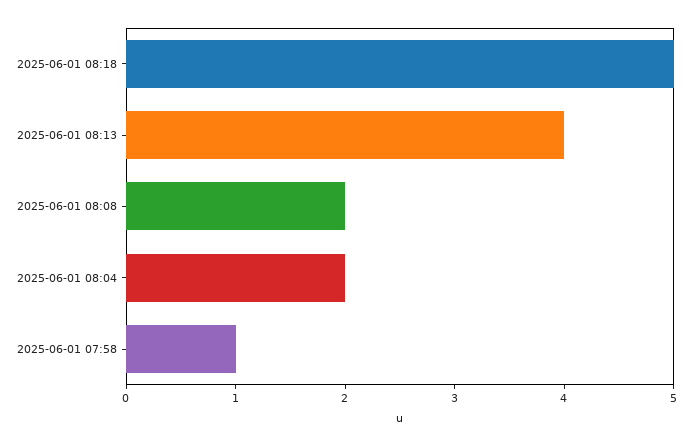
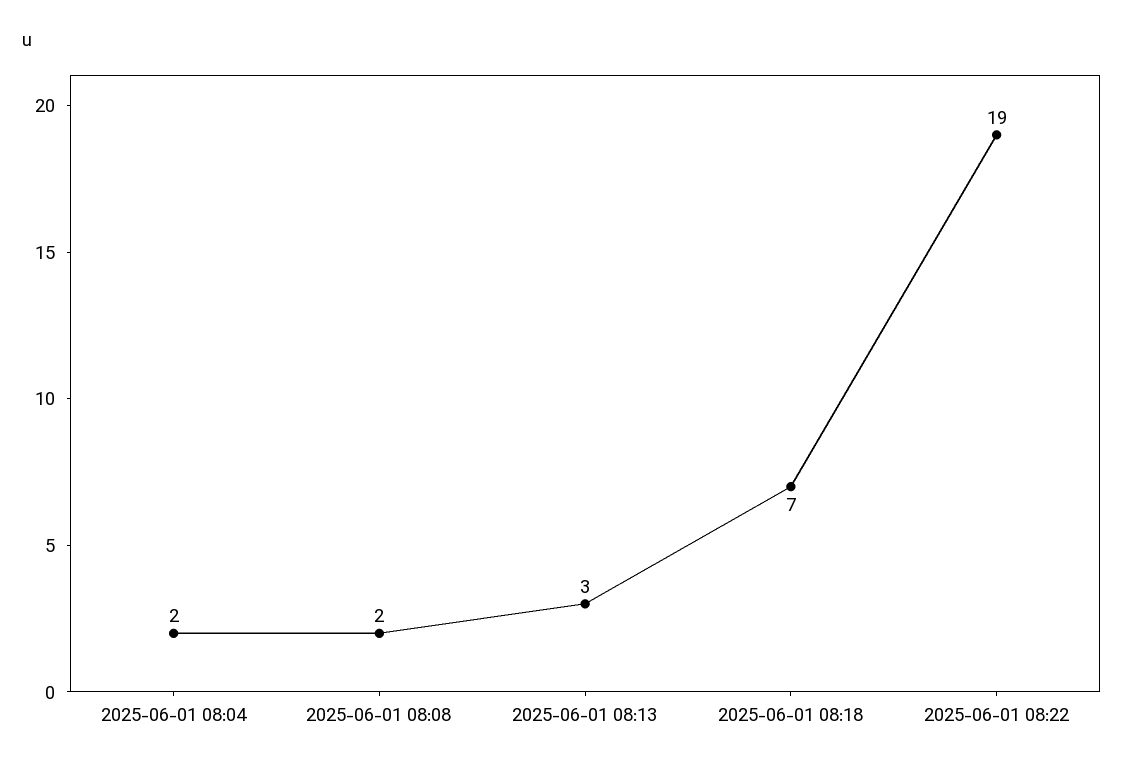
2025-06-01 08:18: 5 -> 7
2025-06-01 08:13: 4 -> 3
2025-06-01 07:58: 1 -> none
2025-06-01 08:22: none -> 19

